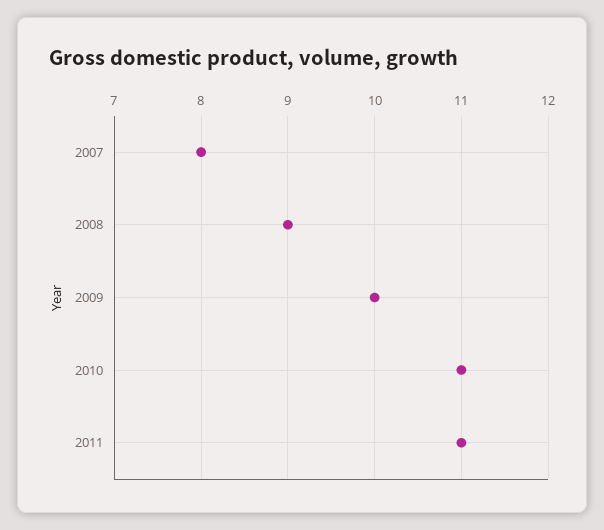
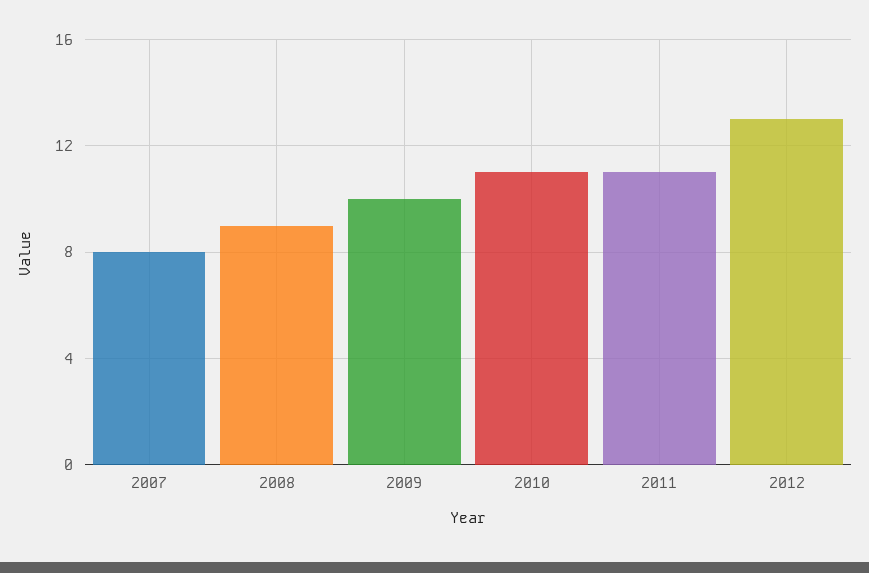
2012: none -> 13

